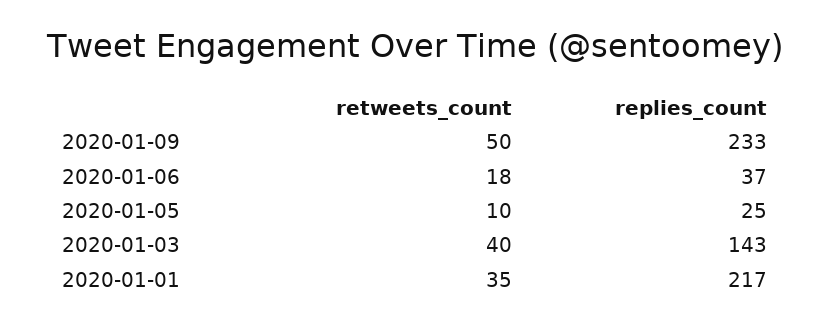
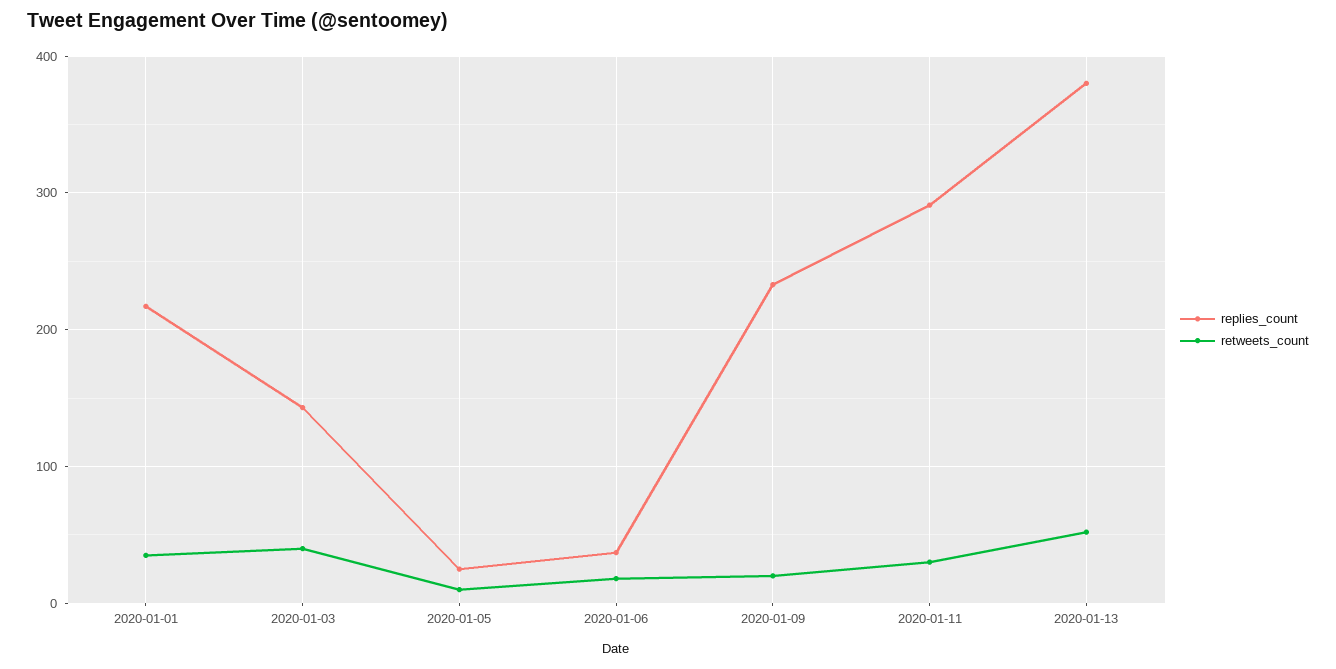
retweets_count, 2020-01-09: 50 -> 20
replies_count, 2020-01-11: none -> 290
retweets_count, 2020-01-11: none -> 30
replies_count, 2020-01-13: none -> 380
retweets_count, 2020-01-13: none -> 50

